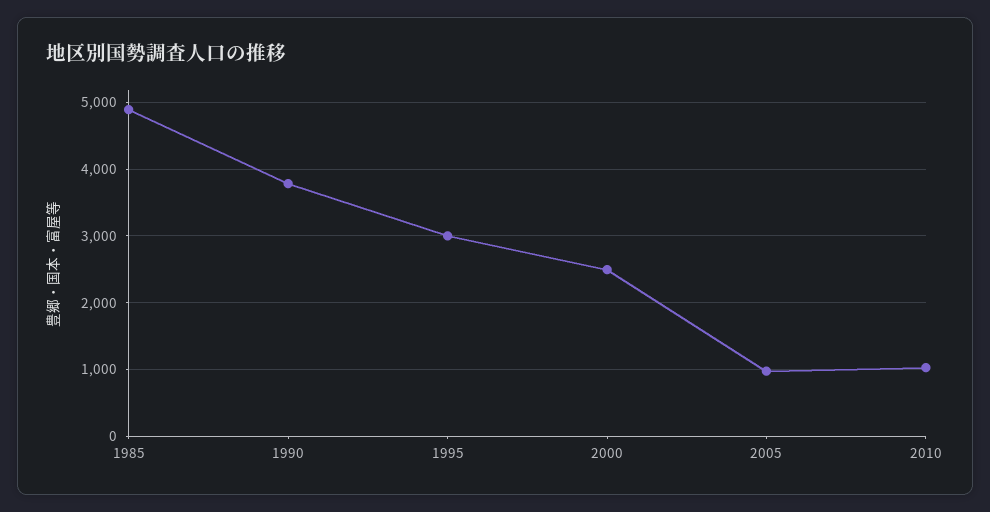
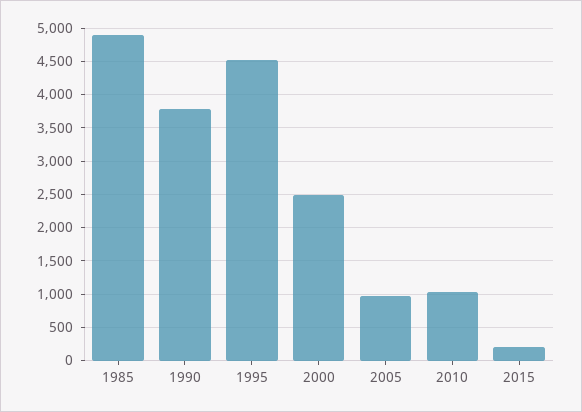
1995: 3000 -> 4500
2015: none -> 200

